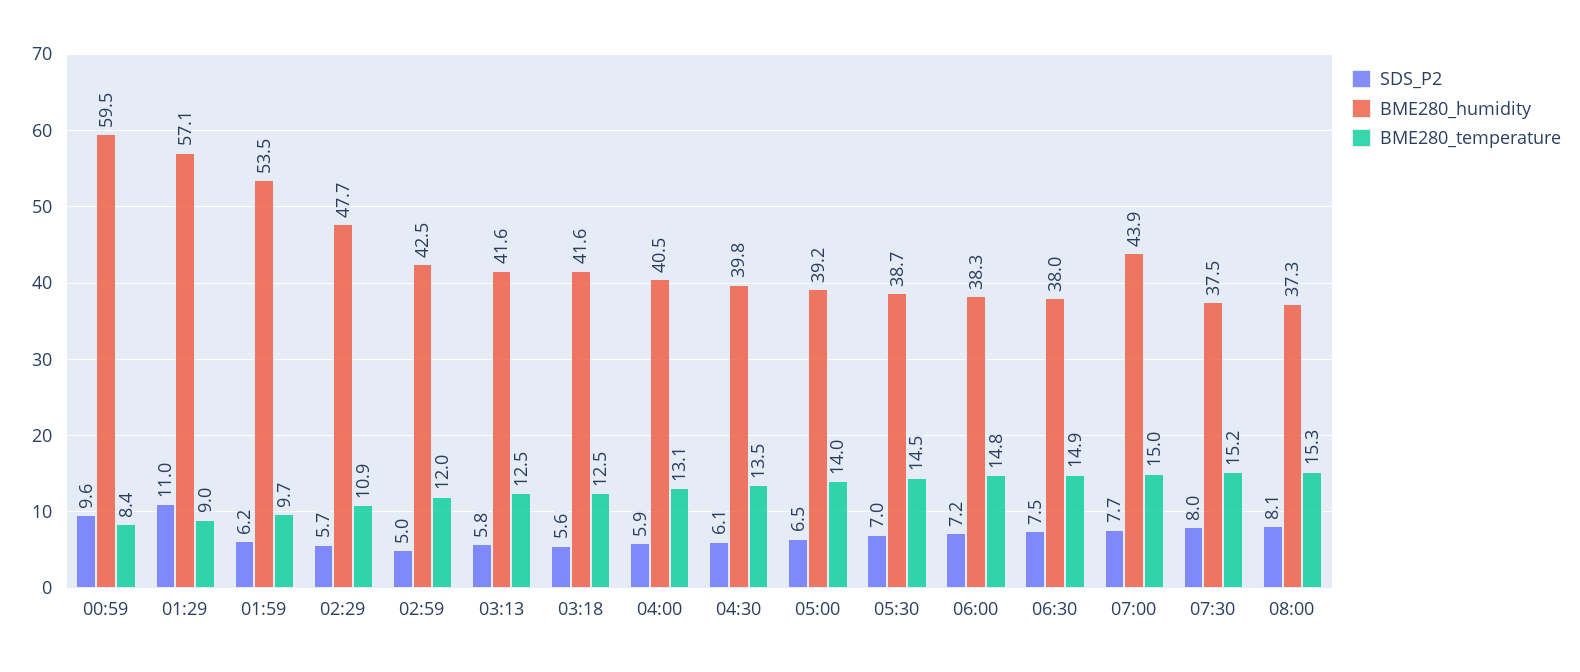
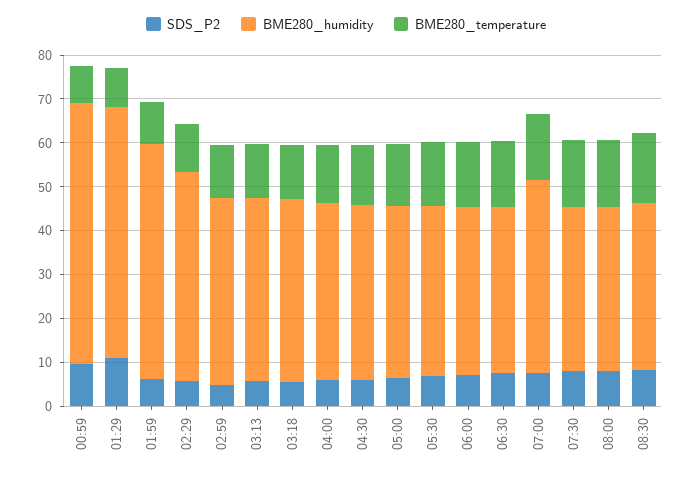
SDS_P2, 08:30: none -> 8
BME280_humidity, 08:30: none -> 38
BME280_temperature, 08:30: none -> 16

